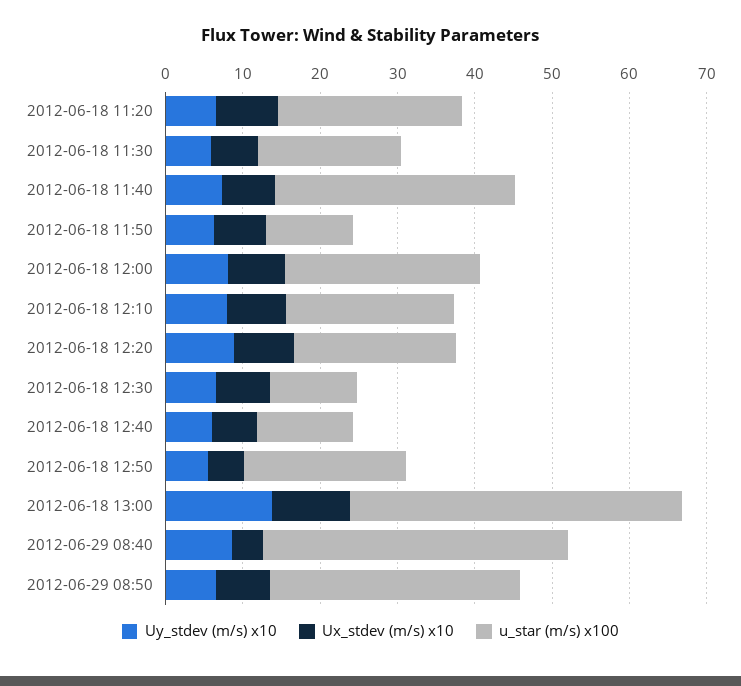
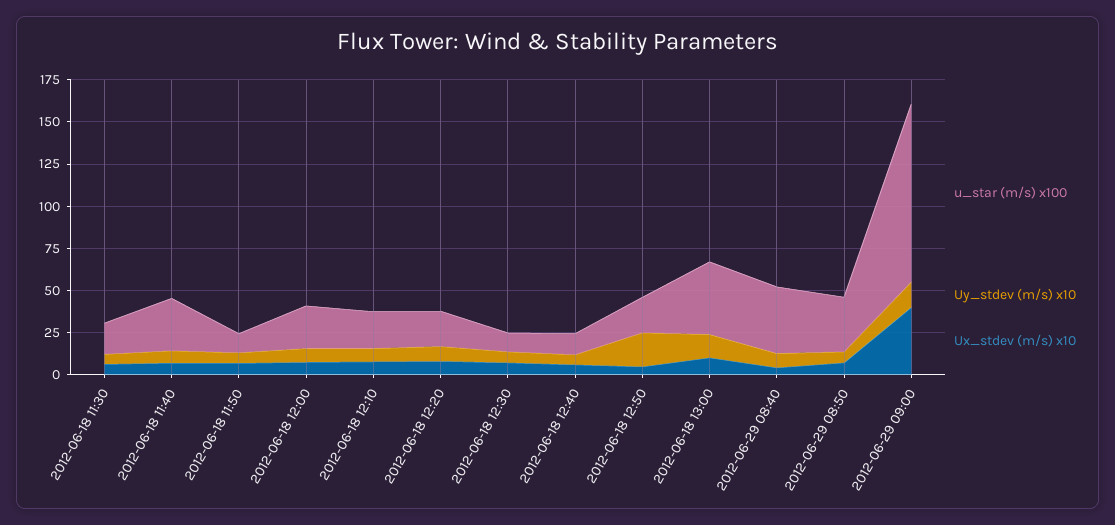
Uy_stdev (m/s) x10, 2012-06-18 11:20: 6 -> none
Ux_stdev (m/s) x10, 2012-06-18 11:20: 8 -> none
u_star (m/s) x100, 2012-06-18 11:20: 24 -> none
Uy_stdev (m/s) x10, 2012-06-18 12:50: 6 -> 20
u_star (m/s) x100, 2012-06-29 09:00: none -> 105
Uy_stdev (m/s) x10, 2012-06-29 09:00: none -> 15
Ux_stdev (m/s) x10, 2012-06-29 09:00: none -> 40

